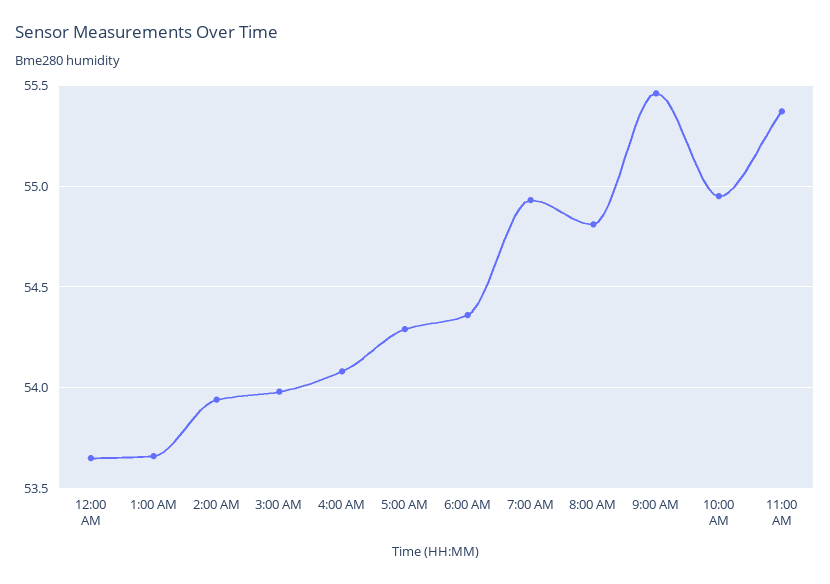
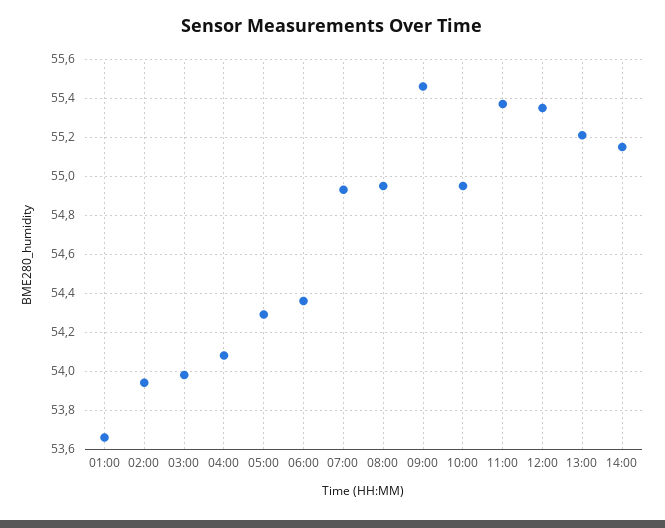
12:00 AM: 53.65 -> none
8:00 AM: 54.8 -> 54.95
12:00: none -> 55.35
13:00: none -> 55.2
14:00: none -> 55.15

